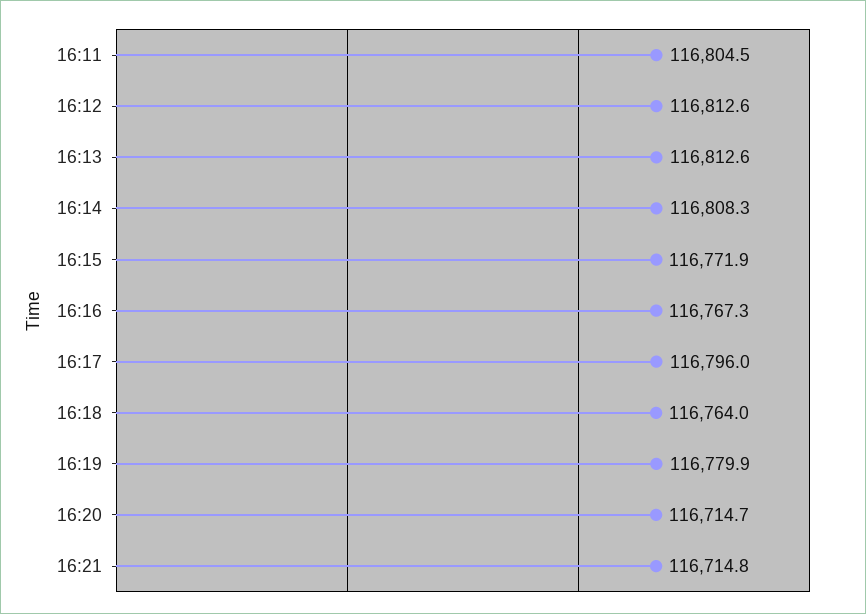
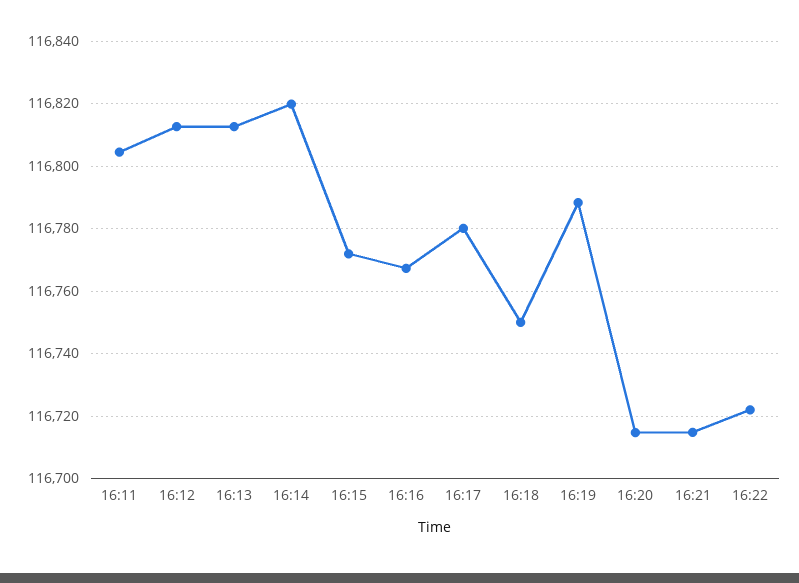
16:14: 116808.3 -> 116820
16:17: 116796 -> 116780
16:18: 116764 -> 116750
16:19: 116779.9 -> 116788
16:22: none -> 116722

